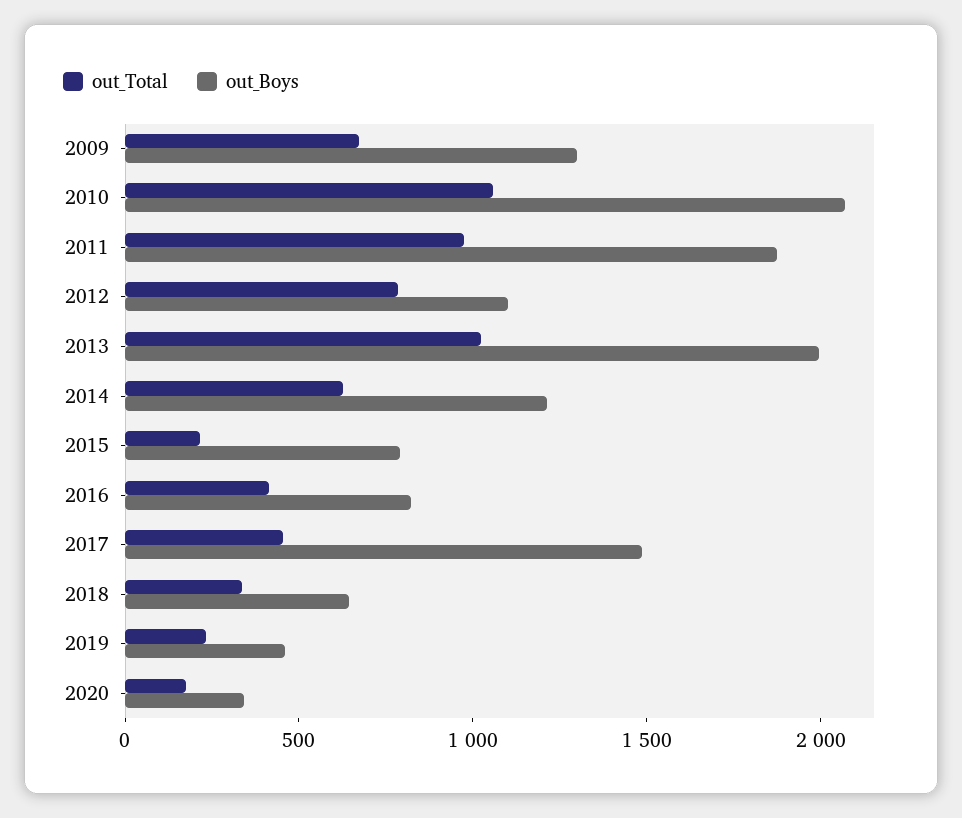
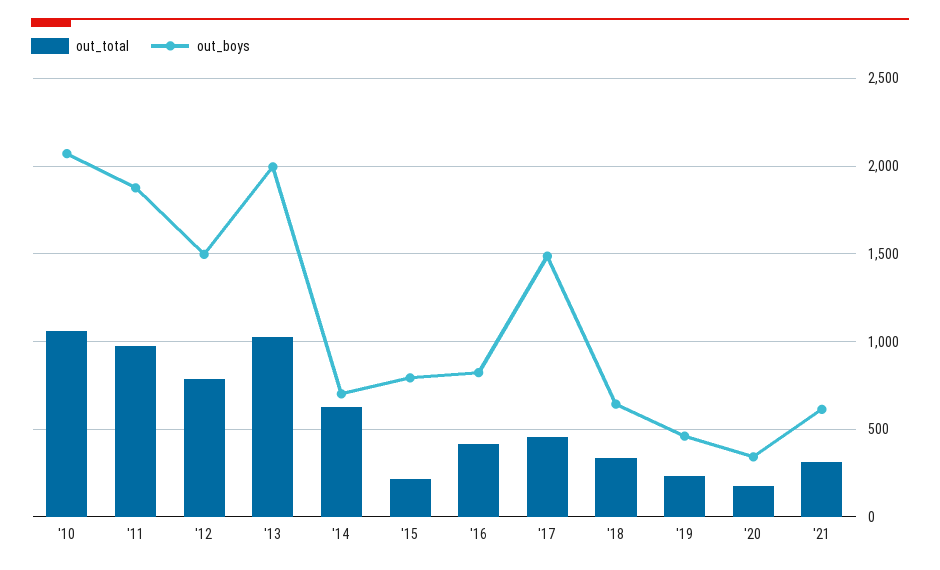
out_Total, 2009: 700 -> none
out_Boys, 2009: 1300 -> none
out_Boys, 2012: 1100 -> 1500
out_Boys, 2014: 1200 -> 700
out_Total, '21: none -> 300
out_Boys, '21: none -> 600

